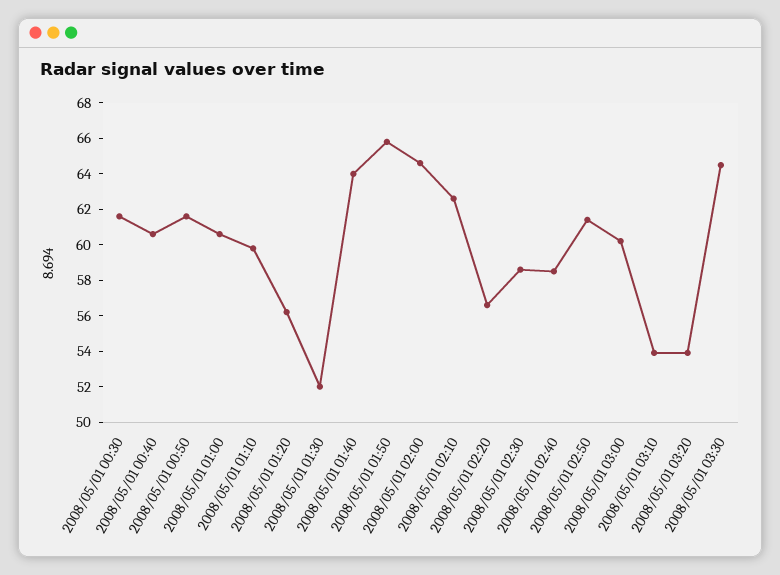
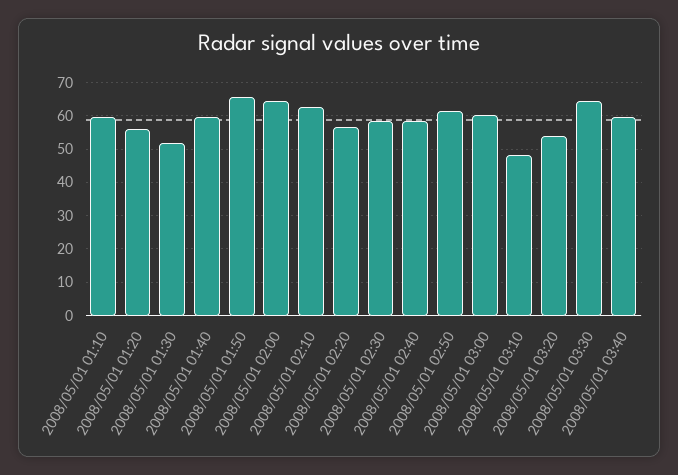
2008/05/01 00:30: 61.5 -> none
2008/05/01 00:40: 60.5 -> none
2008/05/01 00:50: 61.5 -> none
2008/05/01 01:00: 60.5 -> none
2008/05/01 01:40: 64 -> 60
2008/05/01 03:10: 54 -> 48
2008/05/01 03:40: none -> 60

